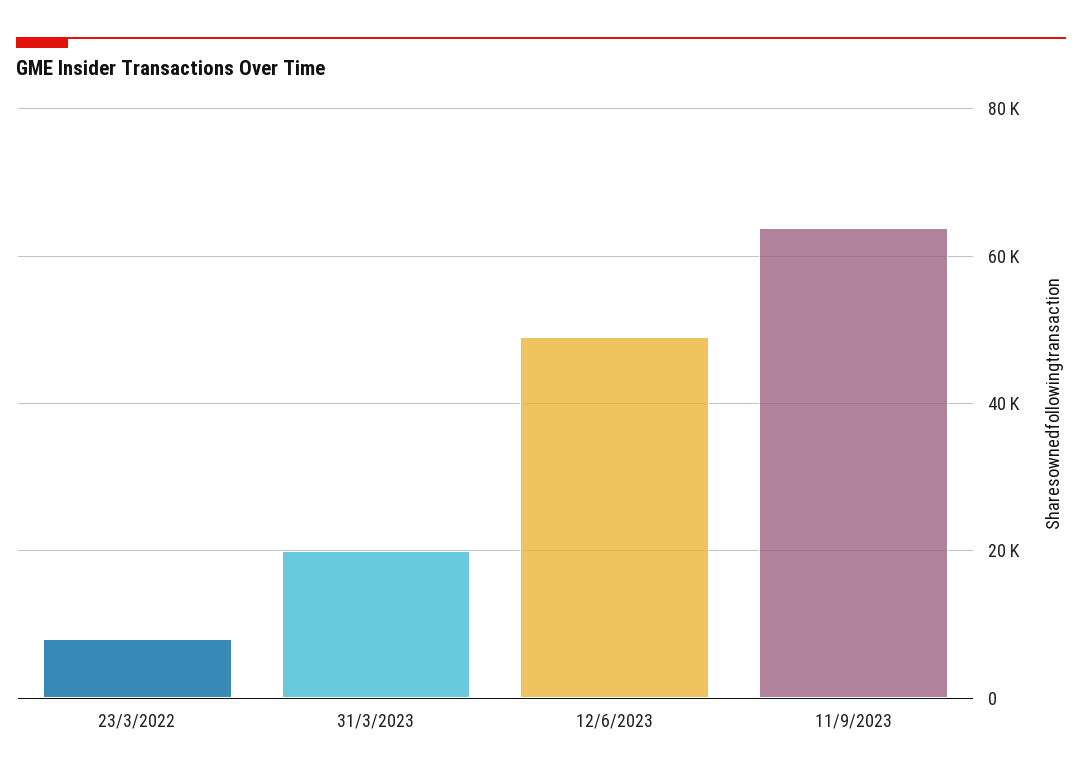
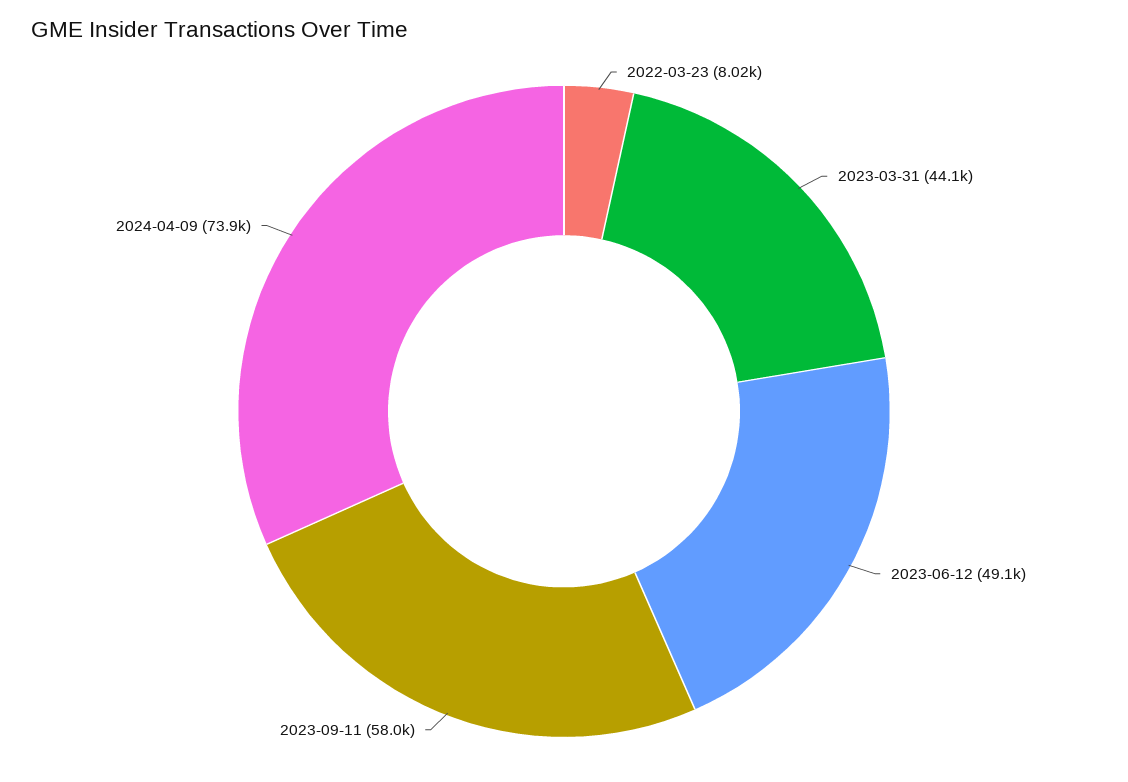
31/3/2023: 20000 -> 44100
11/9/2023: 64000 -> 58000
2024-04-09: none -> 73900

